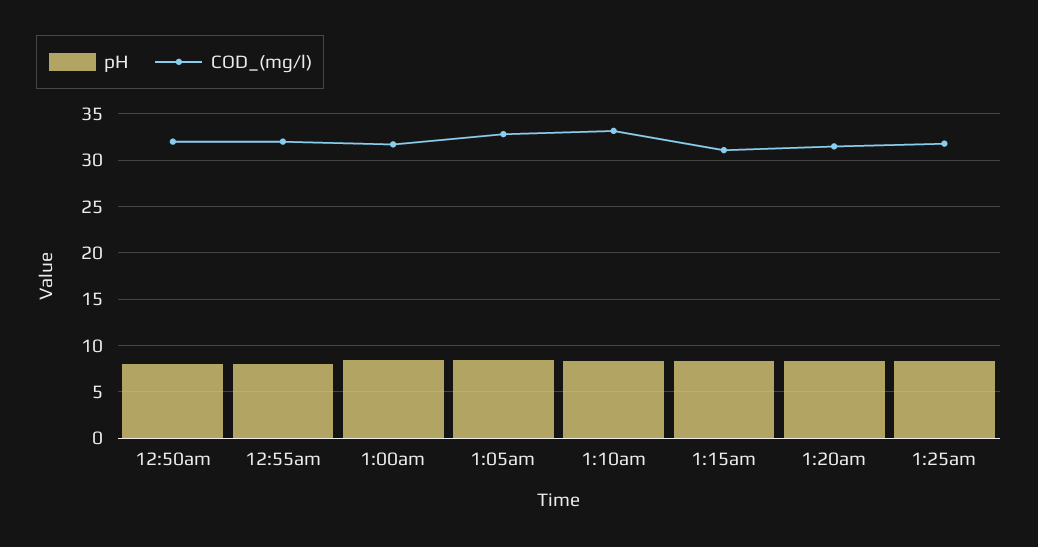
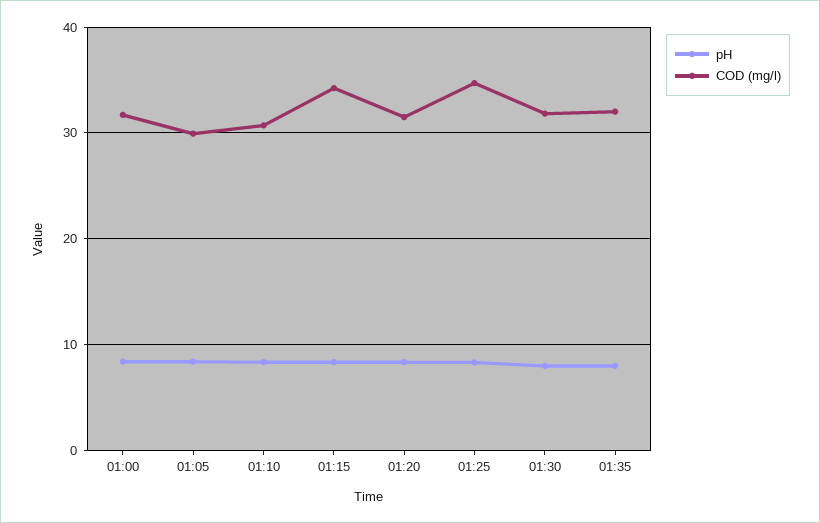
pH, 12:50am: 8 -> none
COD_(mg/l), 12:50am: 32 -> none
pH, 12:55am: 8 -> none
COD_(mg/l), 12:55am: 32 -> none
COD_(mg/l), 1:05am: 33 -> 30
COD_(mg/l), 1:10am: 33 -> 31
COD_(mg/l), 1:15am: 31 -> 34
COD_(mg/l), 1:25am: 32 -> 35
pH, 01:30: none -> 8
COD_(mg/l), 01:30: none -> 32
pH, 01:35: none -> 8
COD_(mg/l), 01:35: none -> 32

